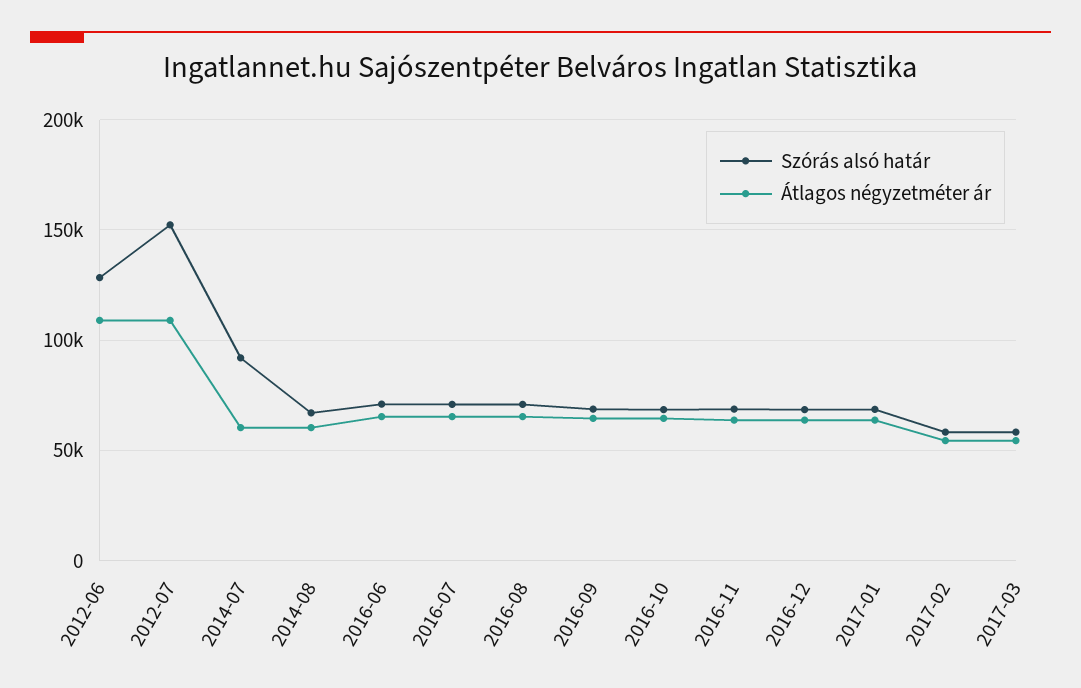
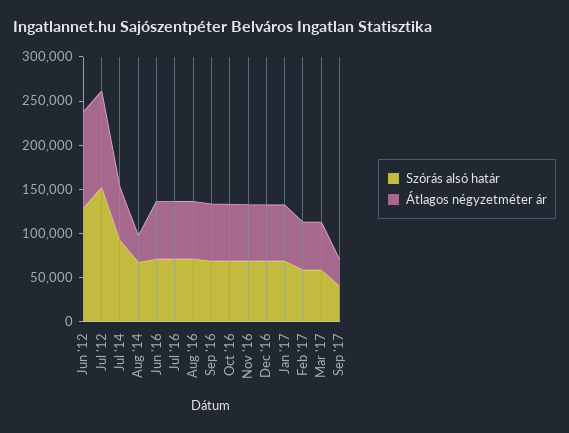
Átlagos négyzetméter ár, 2014-08: 60000 -> 30000
Szórás alsó határ, Sep '17: none -> 40000
Átlagos négyzetméter ár, Sep '17: none -> 30000

